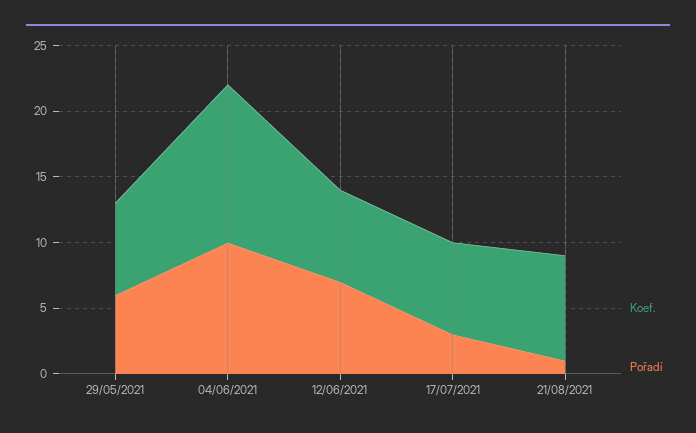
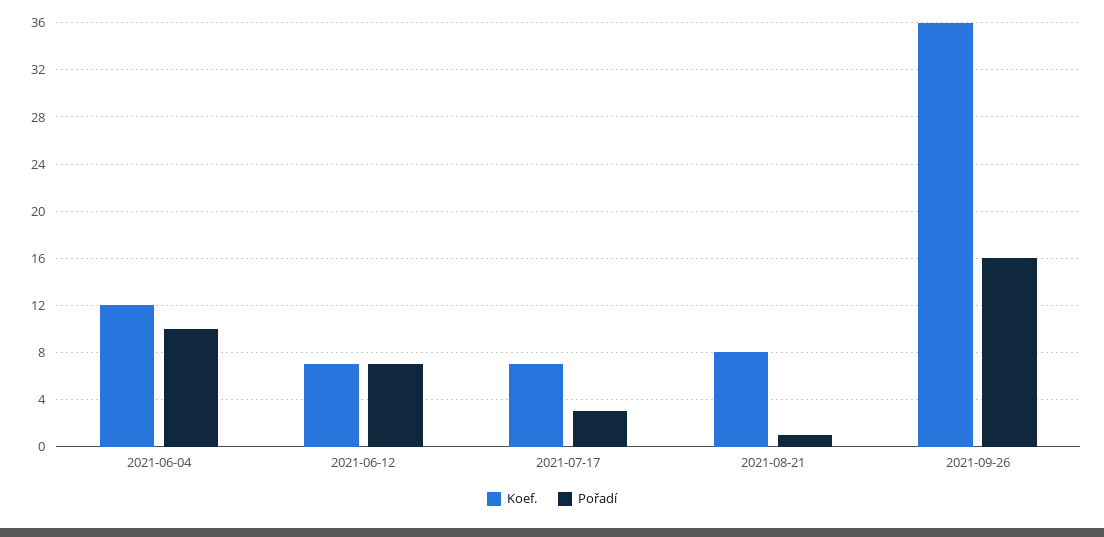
Koef., 29/05/2021: 7 -> none
Pořadí, 29/05/2021: 6 -> none
Koef., 2021-09-26: none -> 36
Pořadí, 2021-09-26: none -> 16

